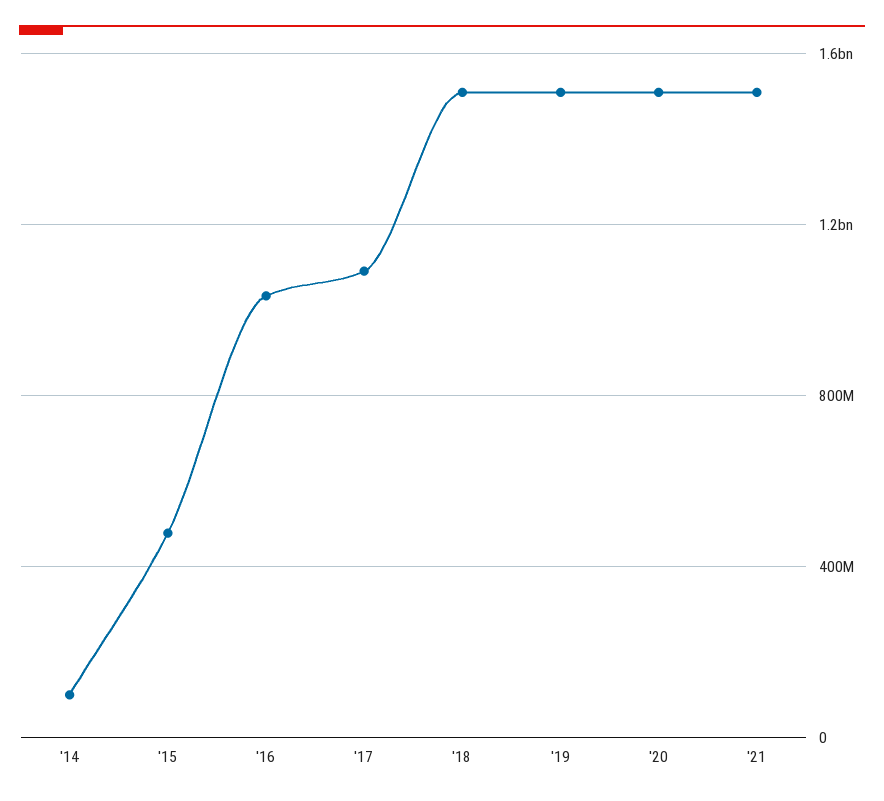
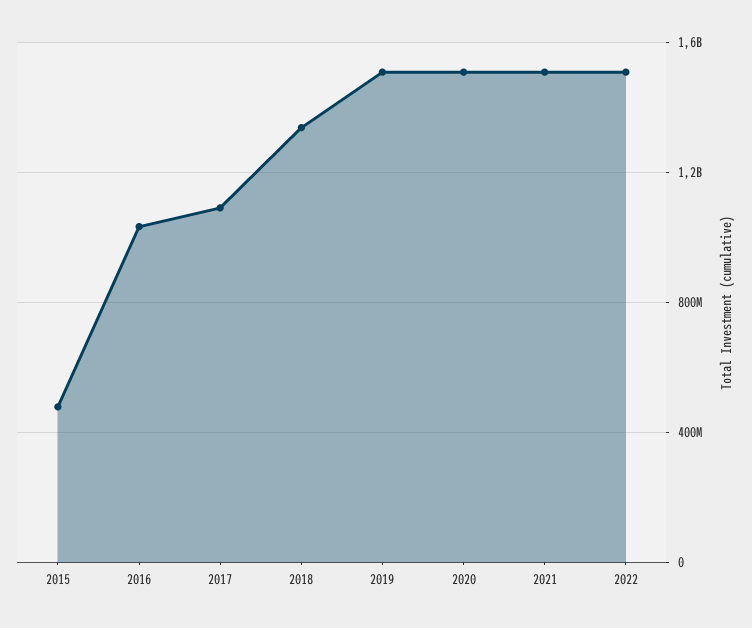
'14: 100000000 -> none
'18: 1500000000 -> 1350000000
2022: none -> 1500000000

